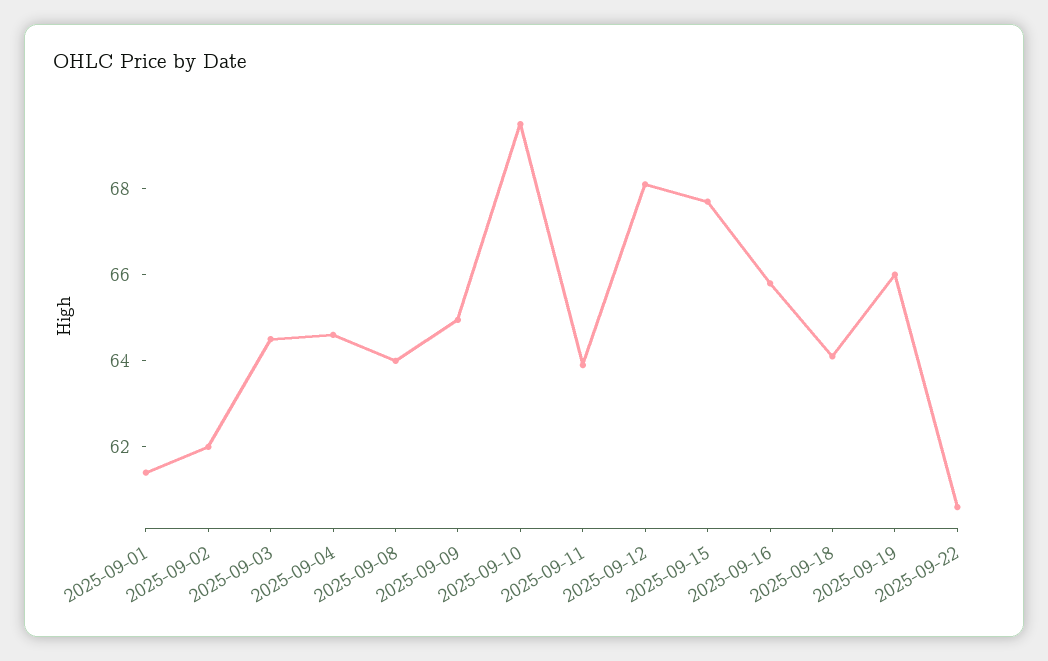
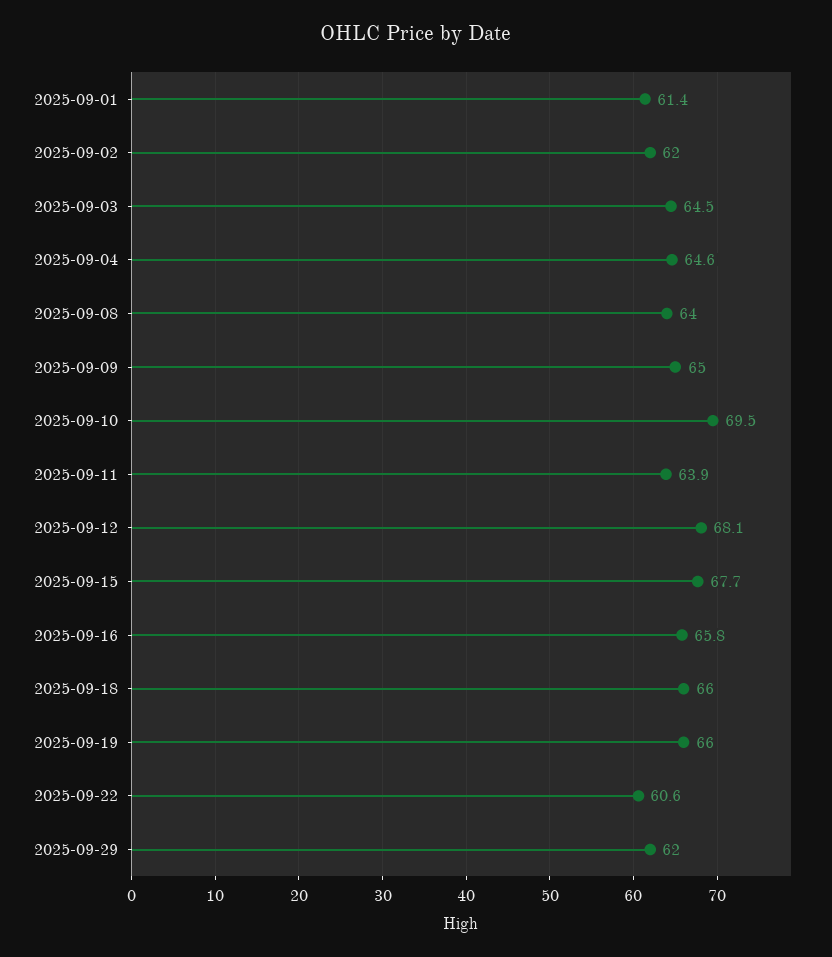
2025-09-18: 64 -> 66
2025-09-29: none -> 62

